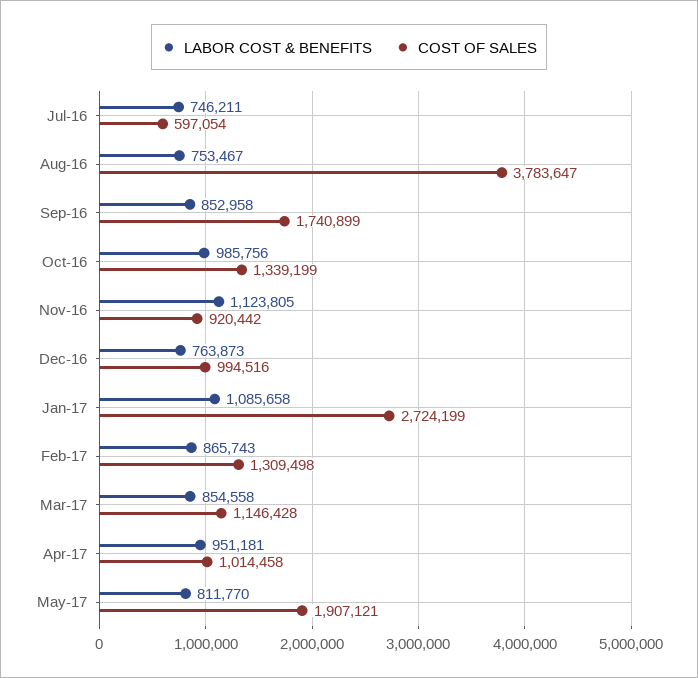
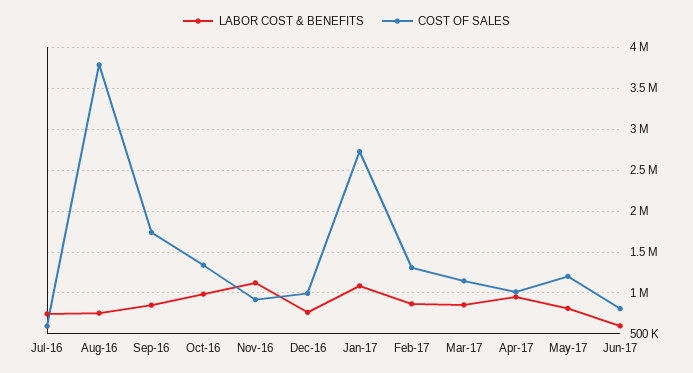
COST OF SALES, May-17: 1907121 -> 1200000
LABOR COST & BENEFITS, Jun-17: none -> 600000
COST OF SALES, Jun-17: none -> 800000

